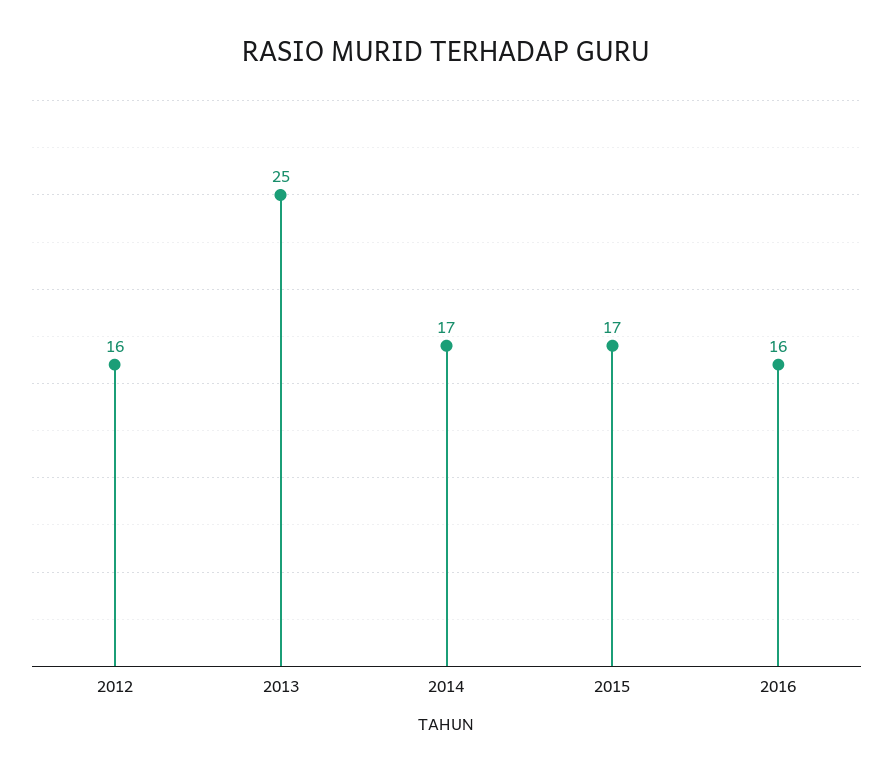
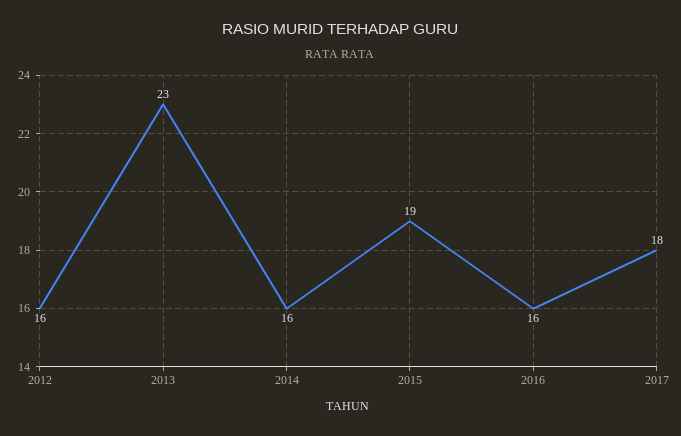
2013: 25 -> 23
2014: 17 -> 16
2015: 17 -> 19
2017: none -> 18

